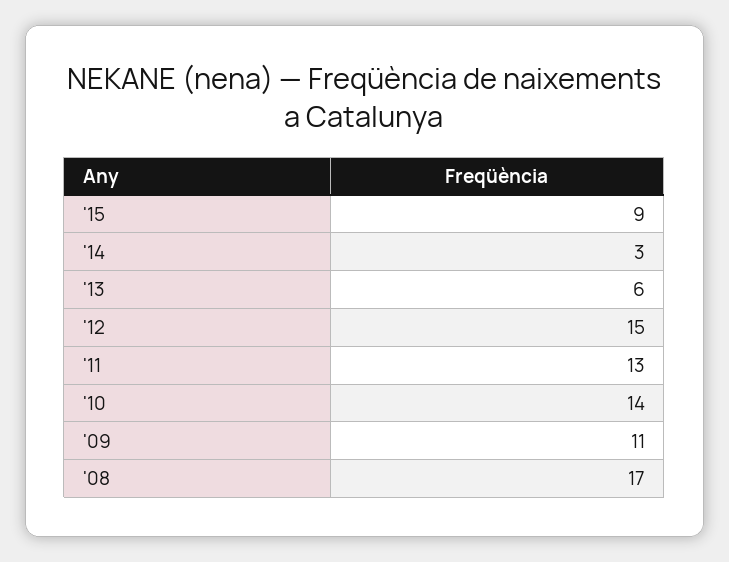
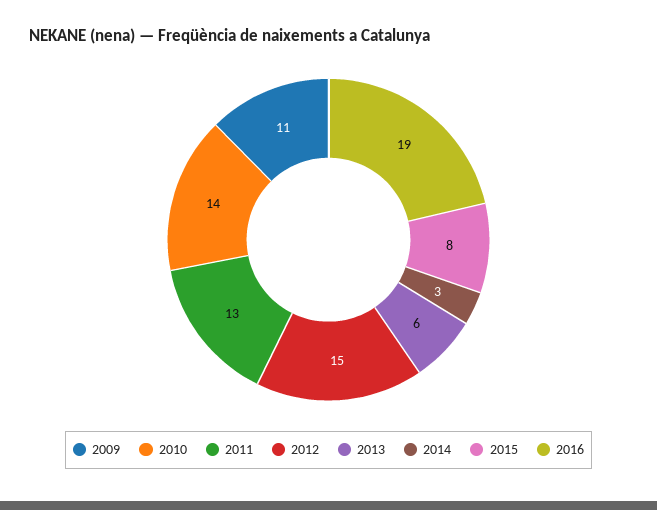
'15: 9 -> 8
'08: 17 -> none
2016: none -> 19

